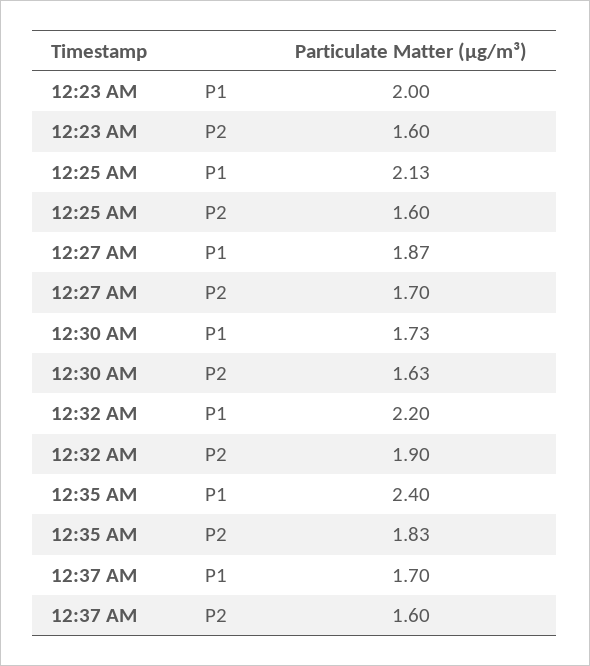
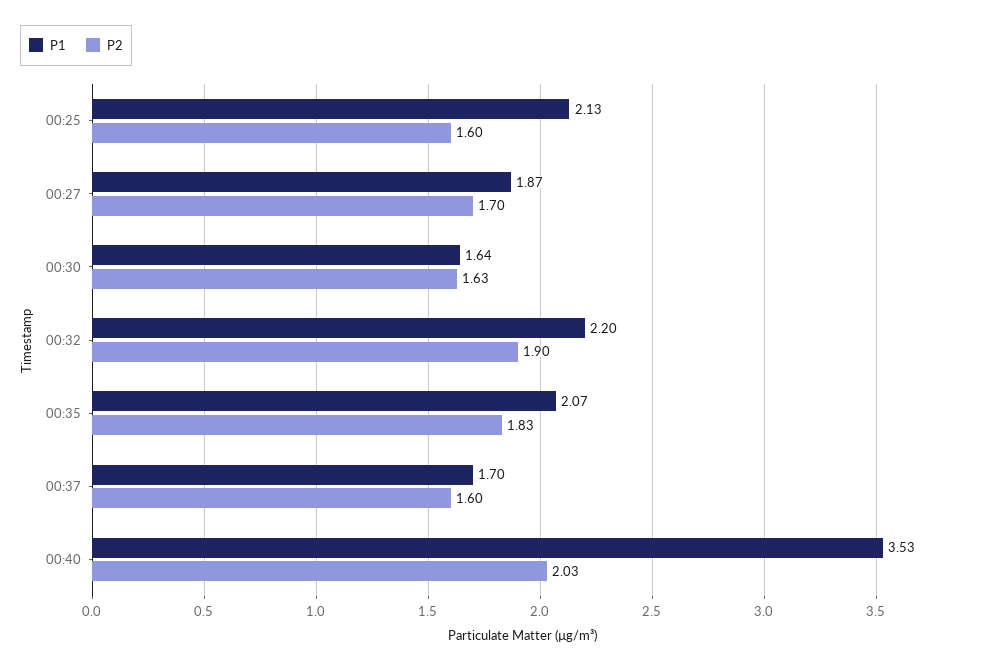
P1, 12:23 AM: 2 -> none
P2, 12:23 AM: 1.6 -> none
P1, 12:30 AM: 1.73 -> 1.64
P1, 12:35 AM: 2.4 -> 2.07
P1, 00:40: none -> 3.53
P2, 00:40: none -> 2.03

